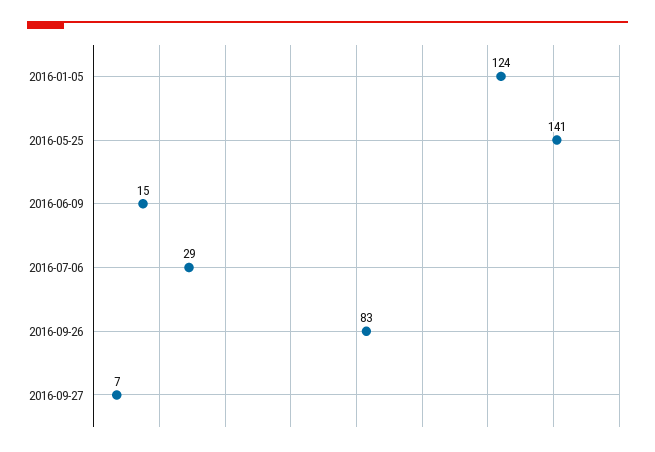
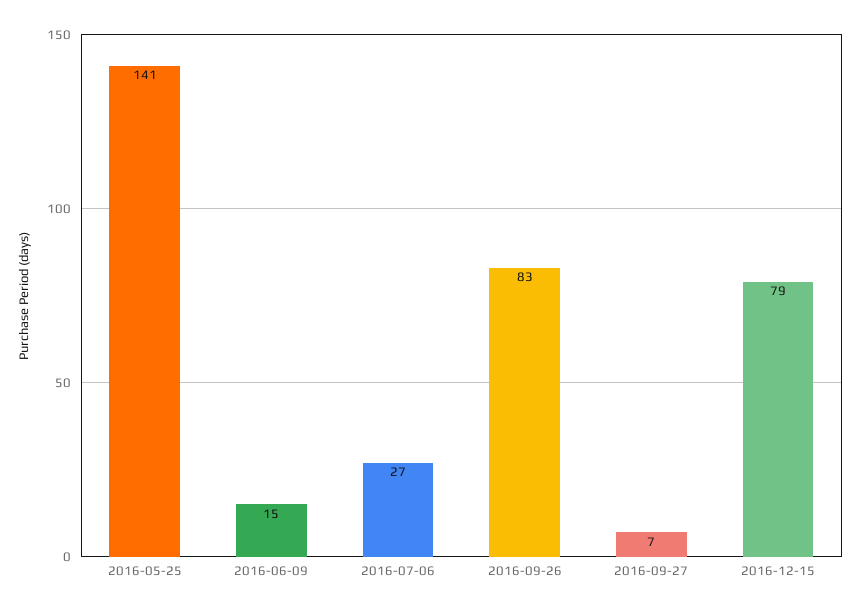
2016-01-05: 124 -> none
2016-07-06: 29 -> 27
2016-12-15: none -> 79

